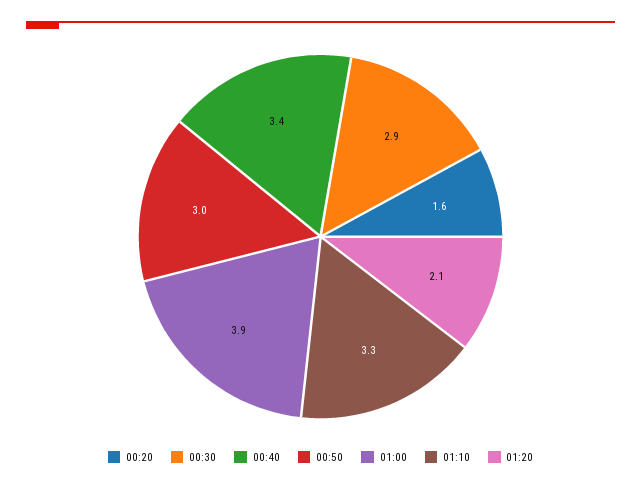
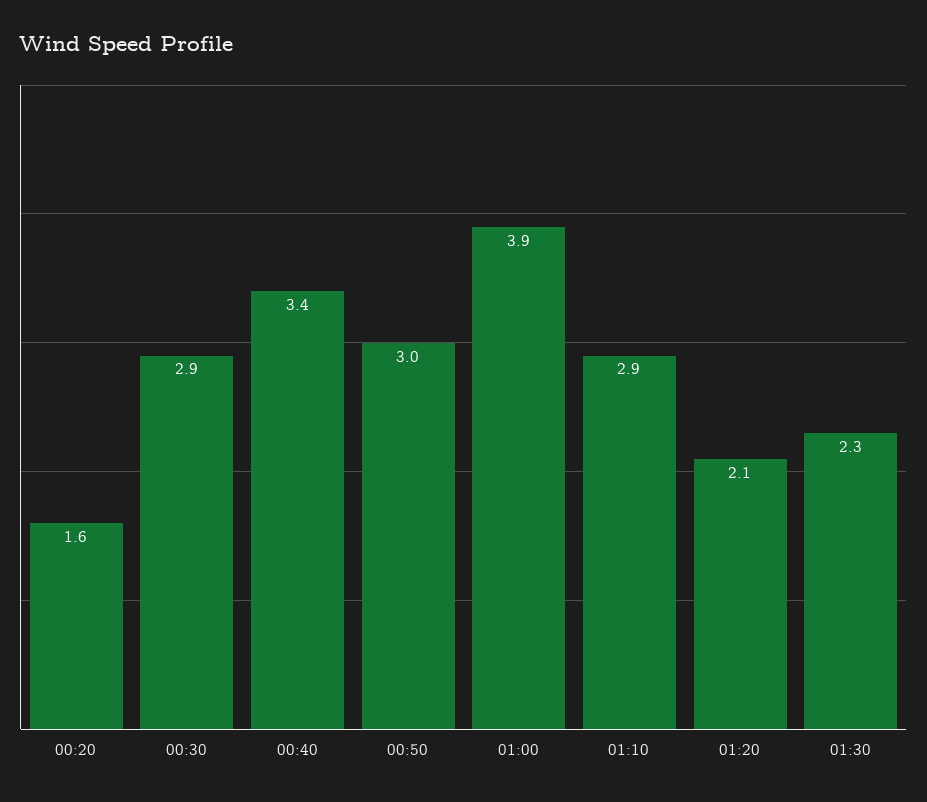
01:10: 3.3 -> 2.9
01:30: none -> 2.3

